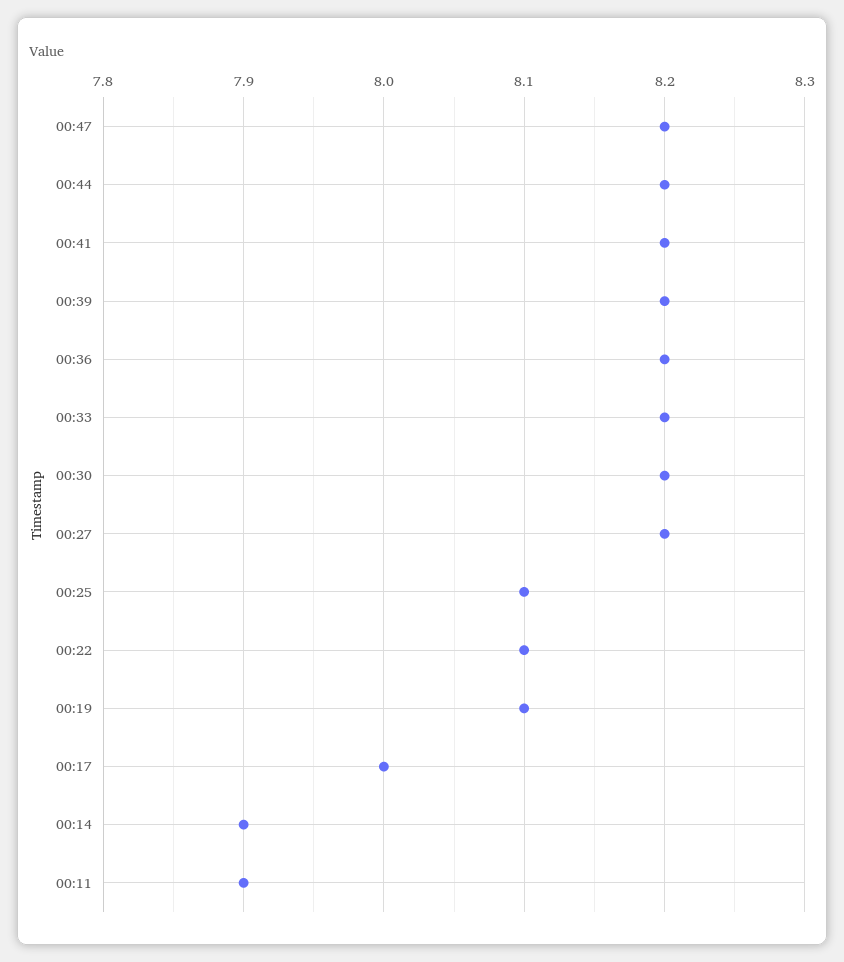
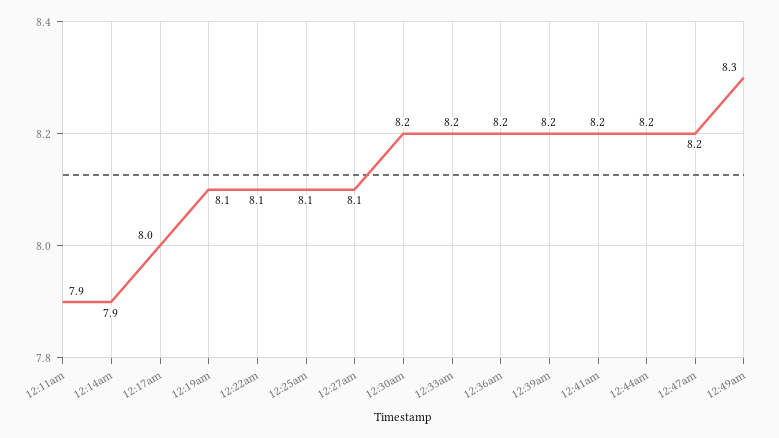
00:27: 8.2 -> 8.1
12:49am: none -> 8.3

